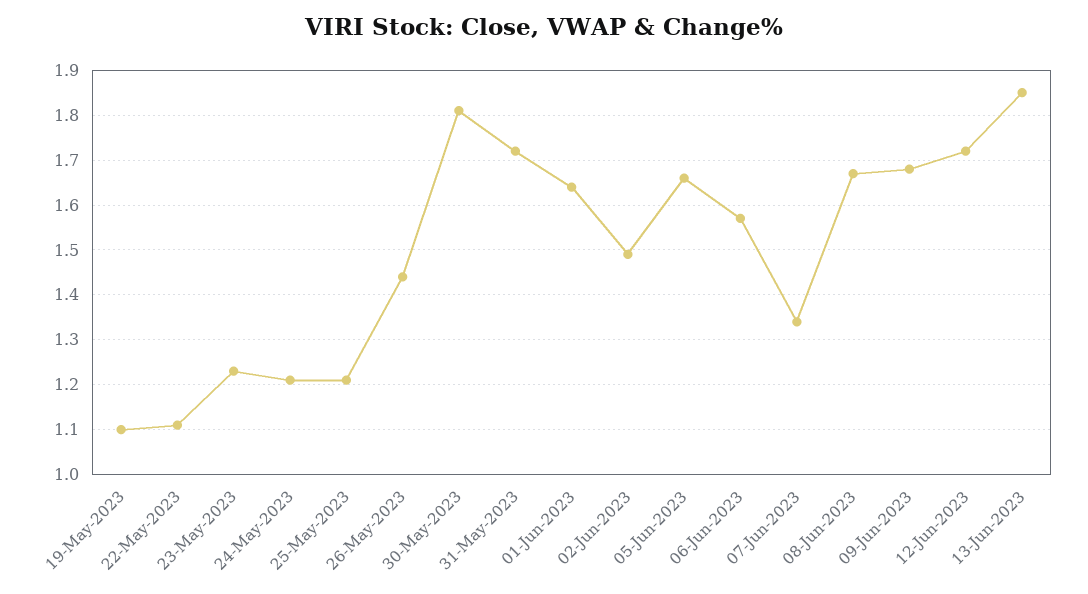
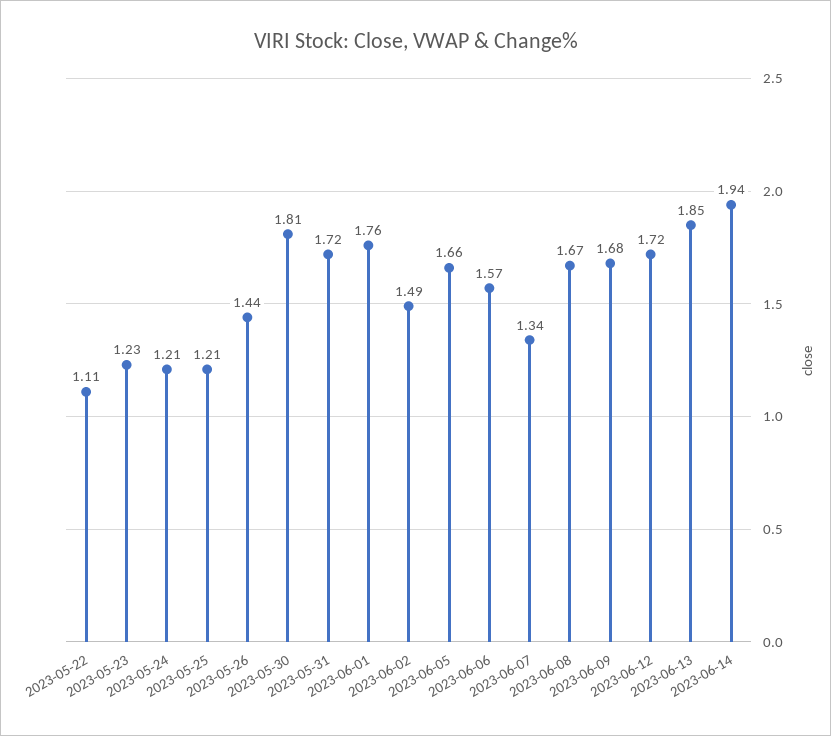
19-May-2023: 1.1 -> none
01-Jun-2023: 1.65 -> 1.76
2023-06-14: none -> 1.94

